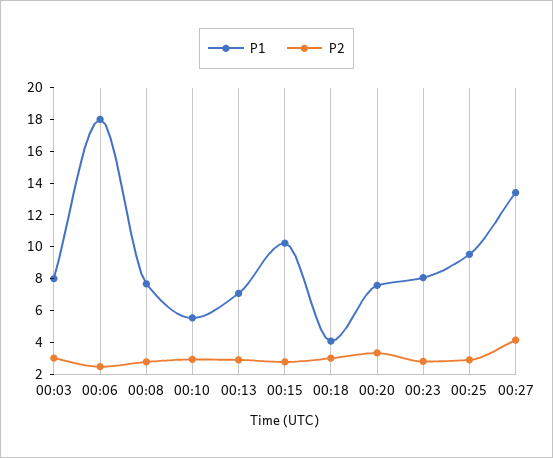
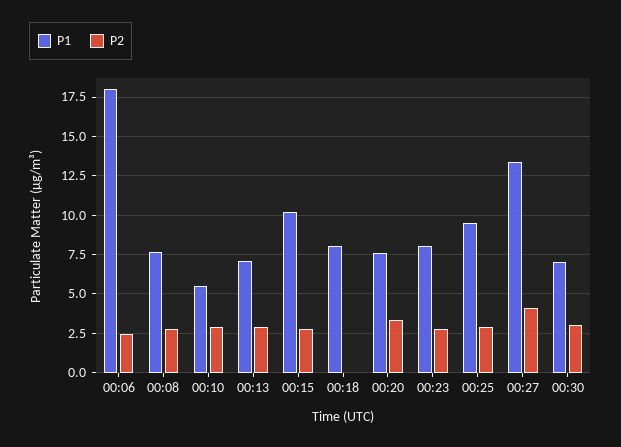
P1, 00:03: 8 -> none
P2, 00:03: 3 -> none
P1, 00:18: 4 -> 8
P2, 00:18: 3 -> 0
P1, 00:30: none -> 7
P2, 00:30: none -> 3

